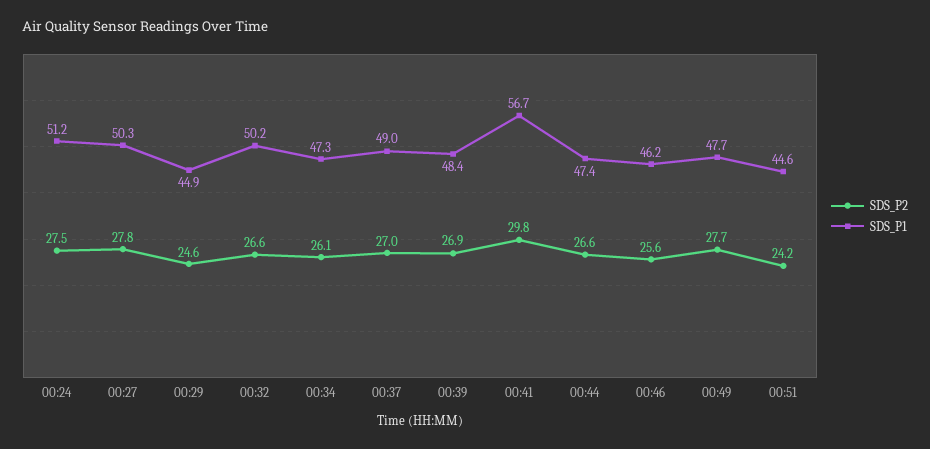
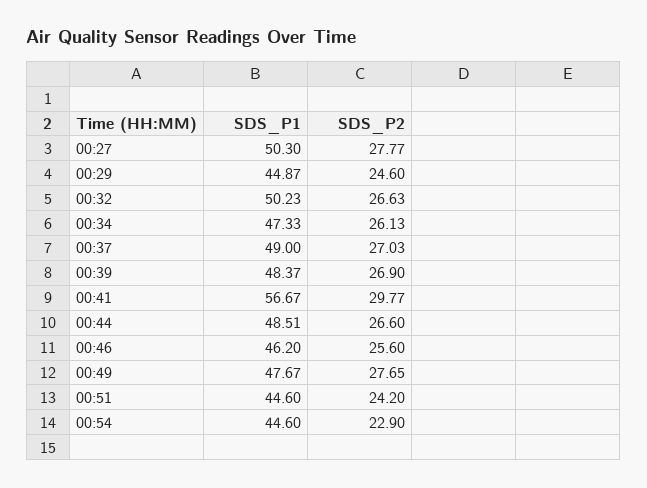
SDS_P2, 00:24: 27.5 -> none
SDS_P1, 00:24: 51.2 -> none
SDS_P1, 00:44: 47.4 -> 48.51
SDS_P1, 00:54: none -> 44.6
SDS_P2, 00:54: none -> 22.9

